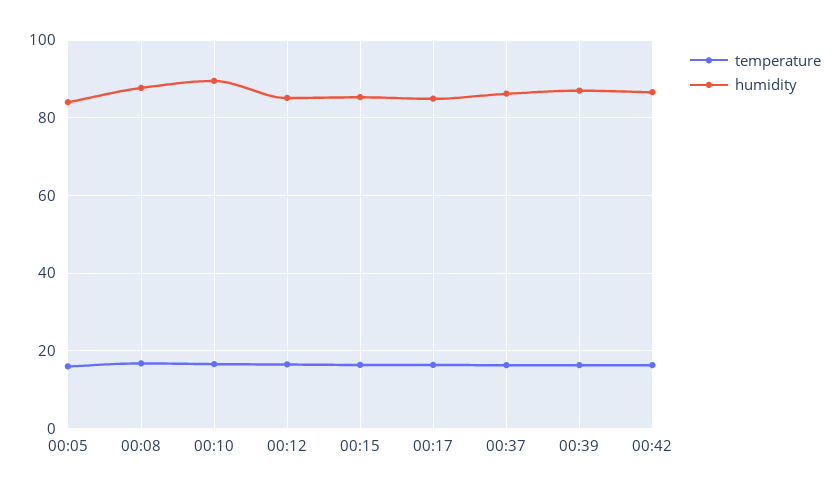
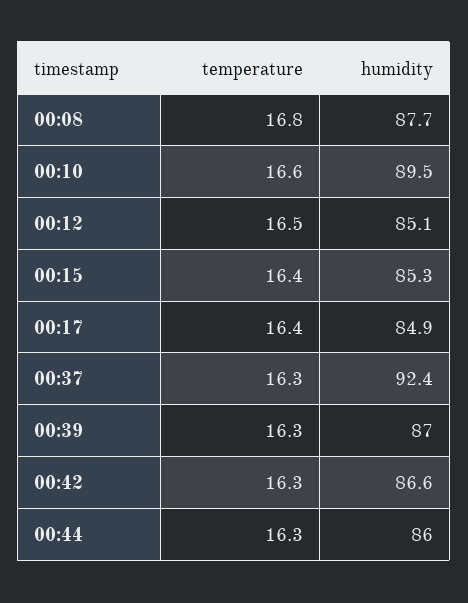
temperature, 00:05: 16 -> none
humidity, 00:05: 84 -> none
humidity, 00:37: 86 -> 92.4
temperature, 00:44: none -> 16.3
humidity, 00:44: none -> 86

